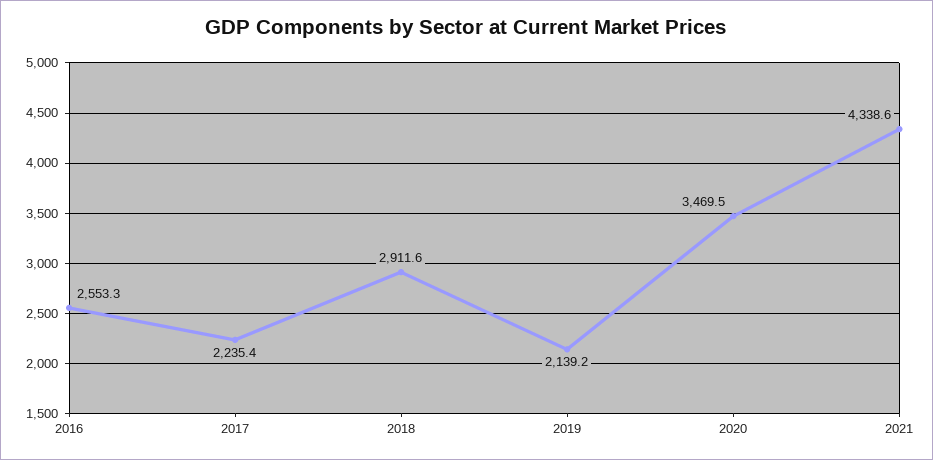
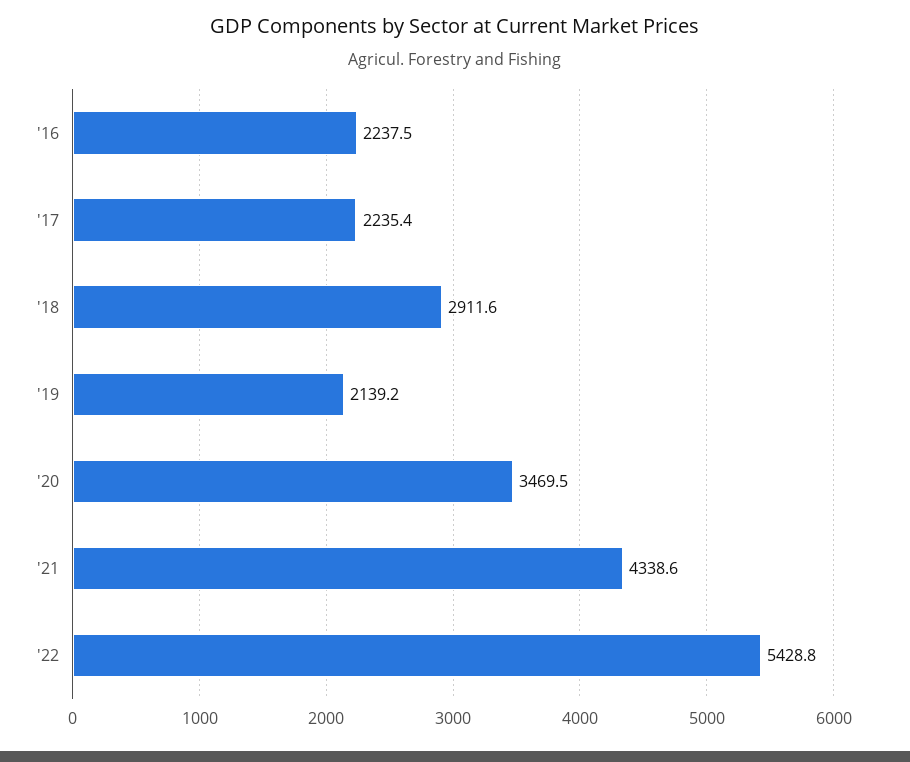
2016: 2553.3 -> 2237.5
'22: none -> 5428.8

